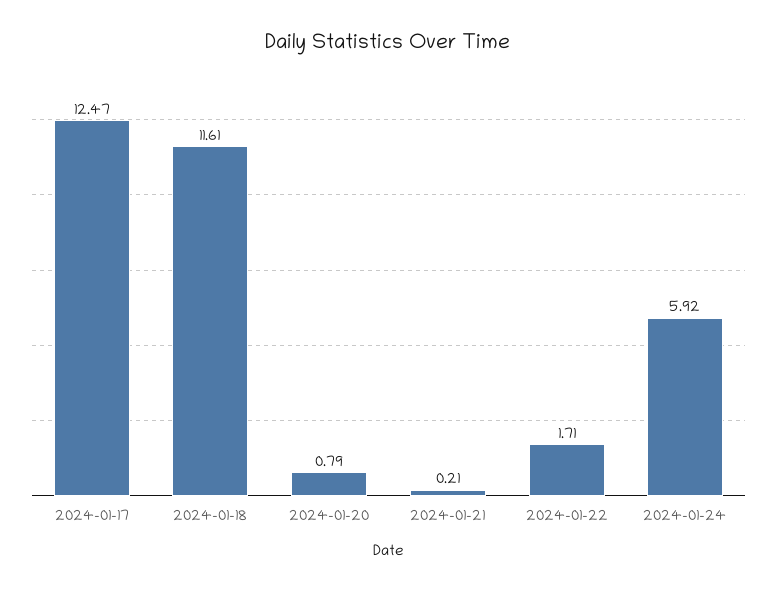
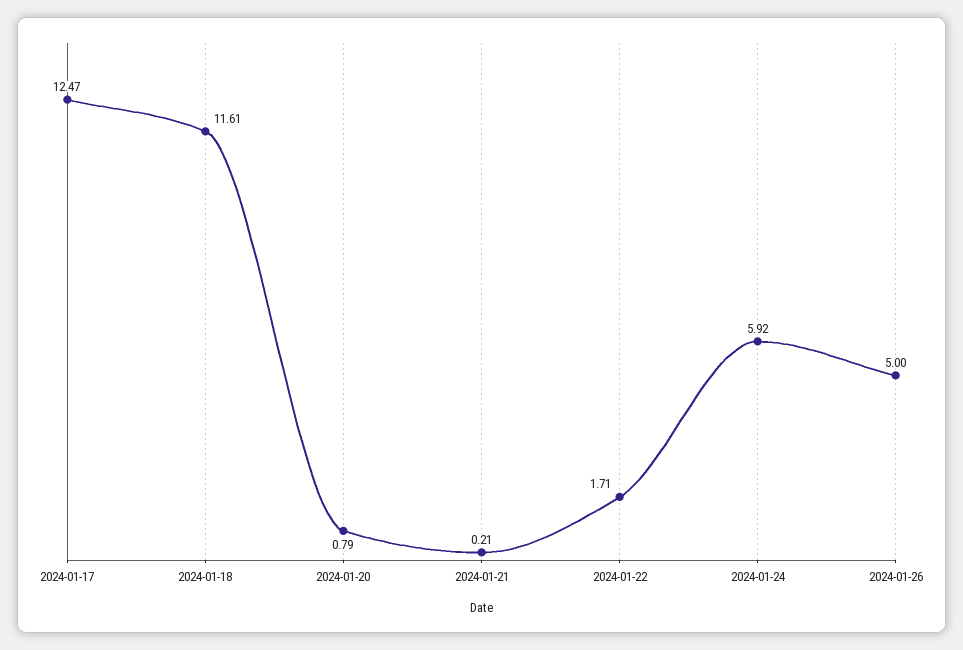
2024-01-26: none -> 5

